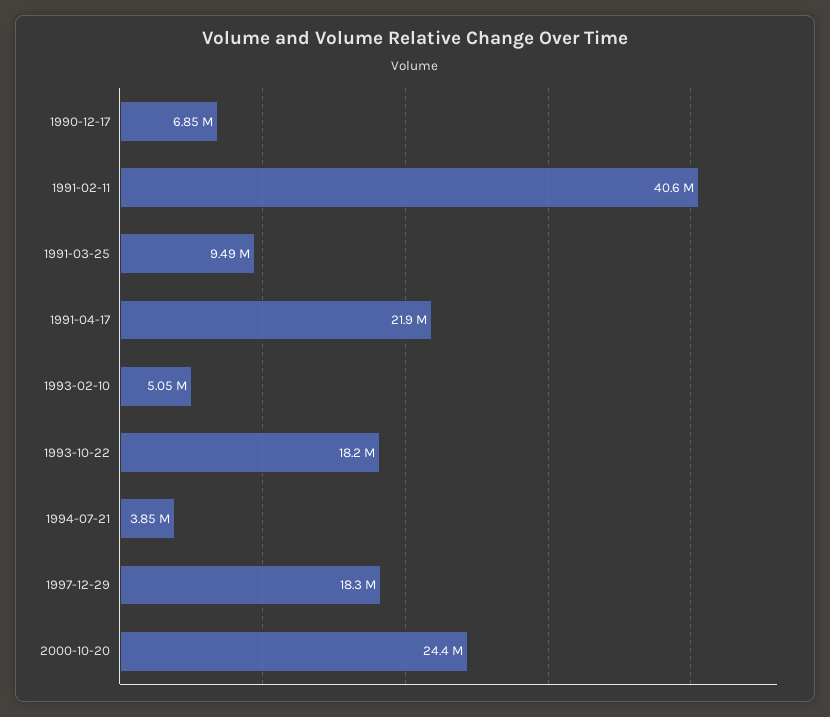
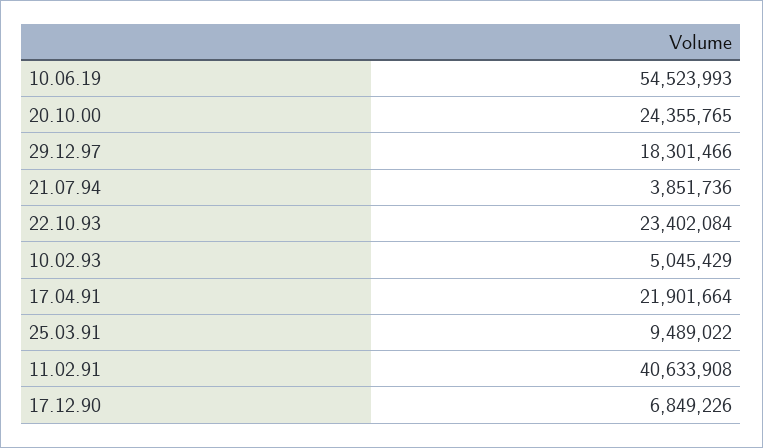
1993-10-22: 18200000 -> 23402084
10.06.19: none -> 54523993

